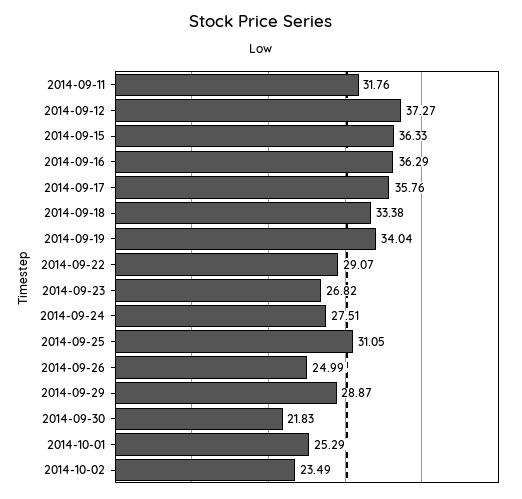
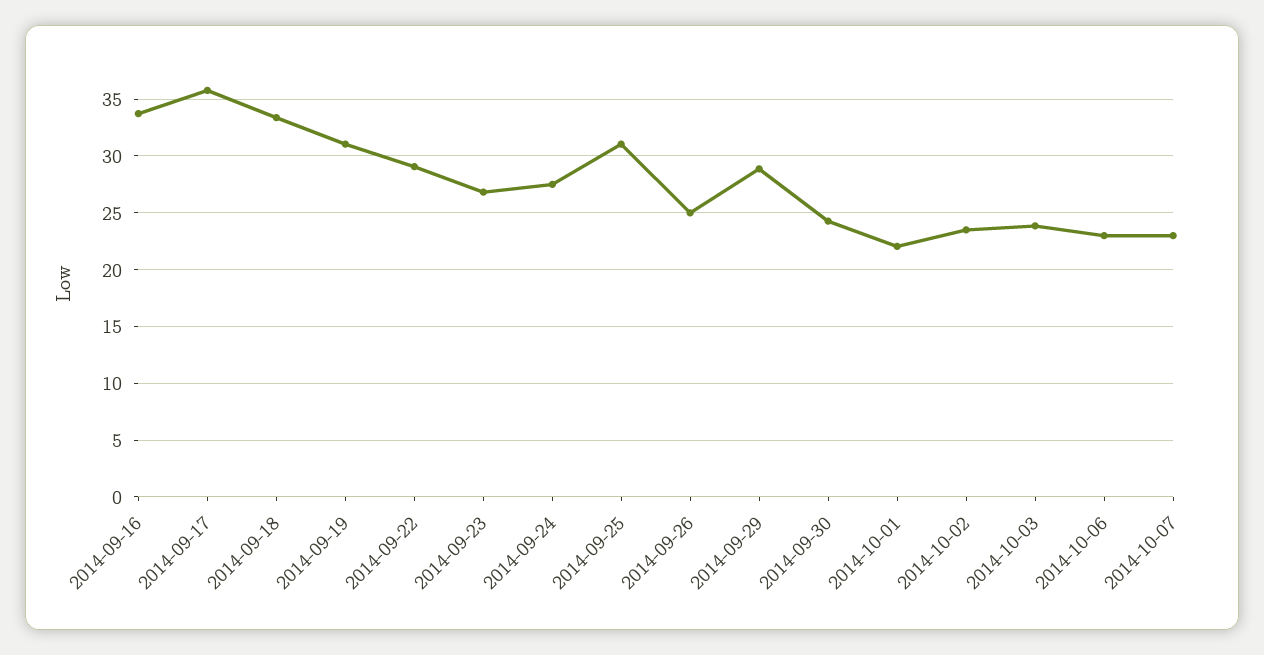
2014-09-11: 31.76 -> none
2014-09-12: 37.27 -> none
2014-09-15: 36.33 -> none
2014-09-16: 36.29 -> 34
2014-09-19: 34.04 -> 31
2014-09-30: 21.83 -> 24
2014-10-01: 25.29 -> 22
2014-10-03: none -> 24
2014-10-06: none -> 23
2014-10-07: none -> 23

